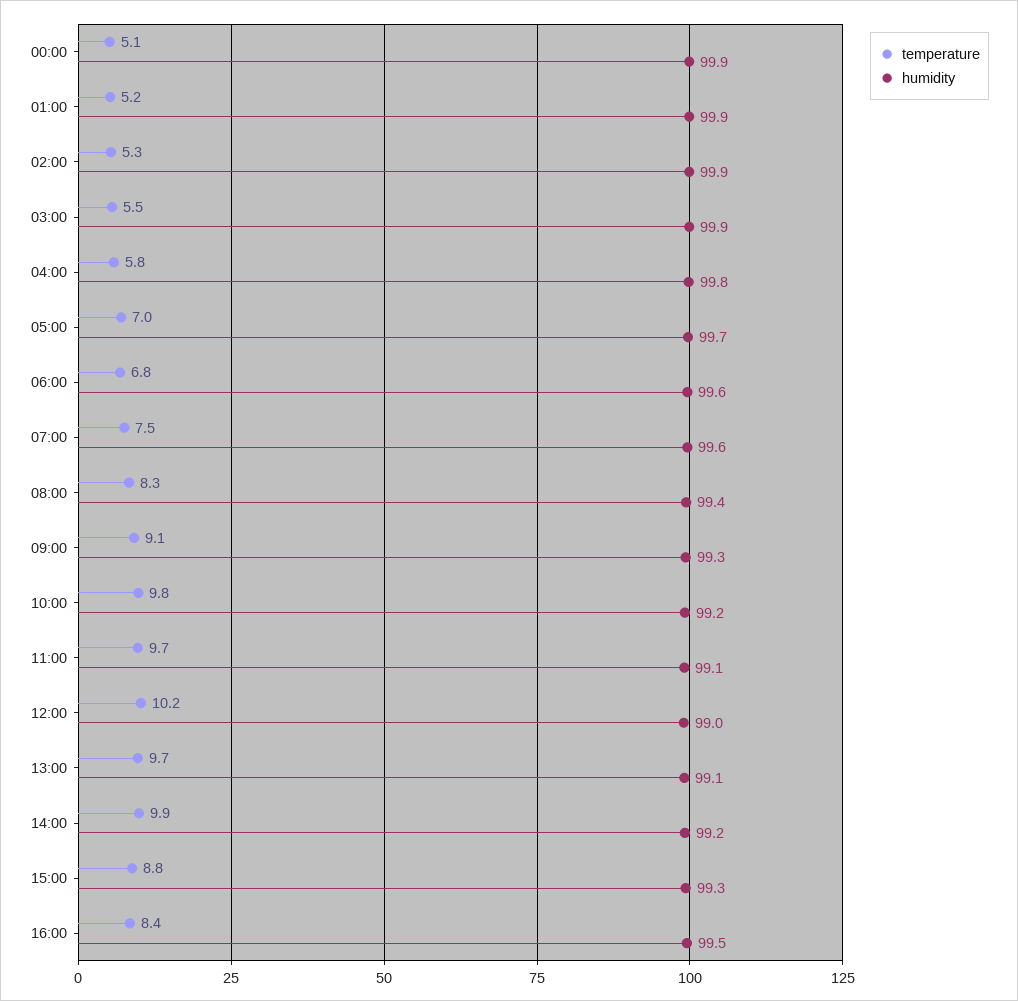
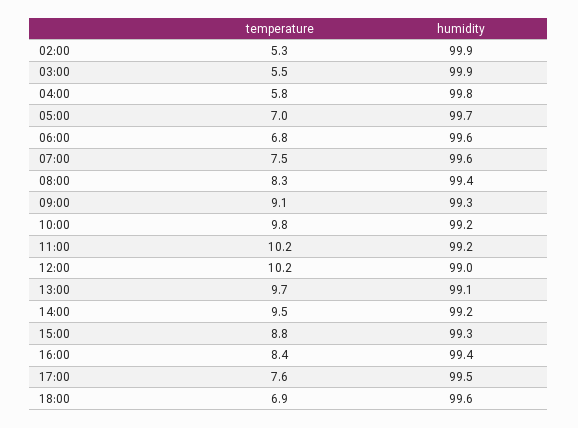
temperature, 00:00: 5.1 -> none
humidity, 00:00: 99.9 -> none
temperature, 01:00: 5.2 -> none
humidity, 01:00: 99.9 -> none
temperature, 11:00: 9.7 -> 10.2
humidity, 11:00: 99.1 -> 99.2
temperature, 14:00: 9.9 -> 9.5
humidity, 16:00: 99.5 -> 99.4
temperature, 17:00: none -> 7.6
humidity, 17:00: none -> 99.5
temperature, 18:00: none -> 6.9
humidity, 18:00: none -> 99.6

